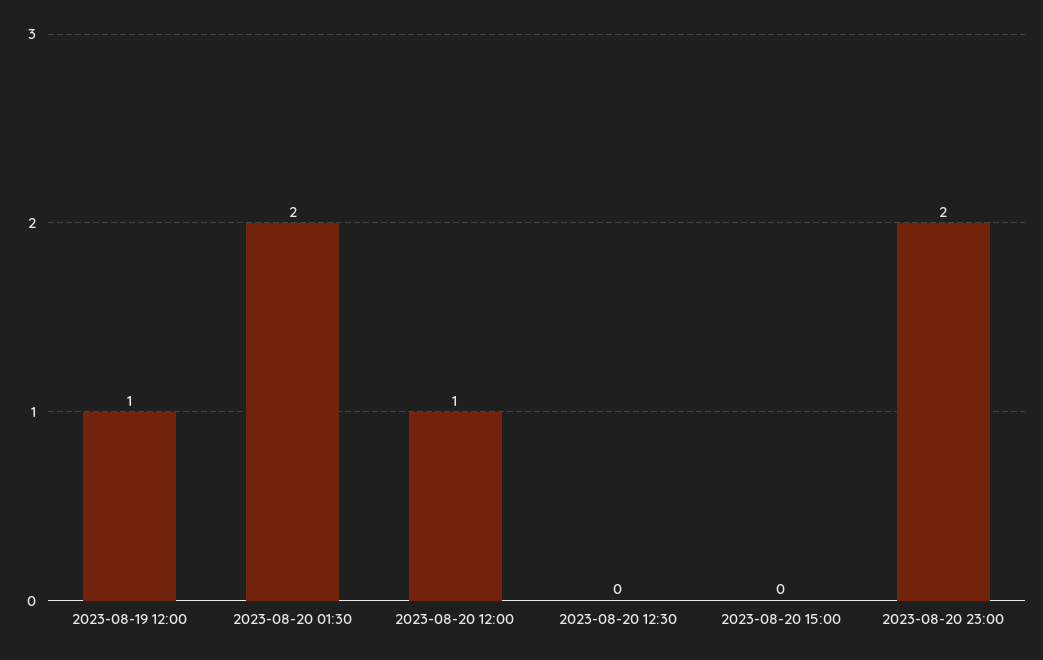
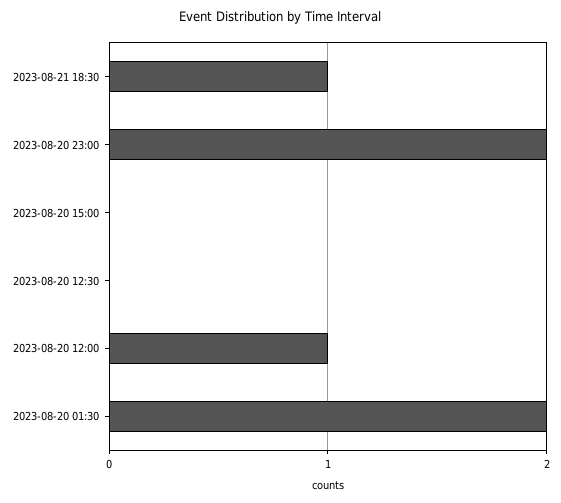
2023-08-19 12:00: 1 -> none
2023-08-21 18:30: none -> 1

